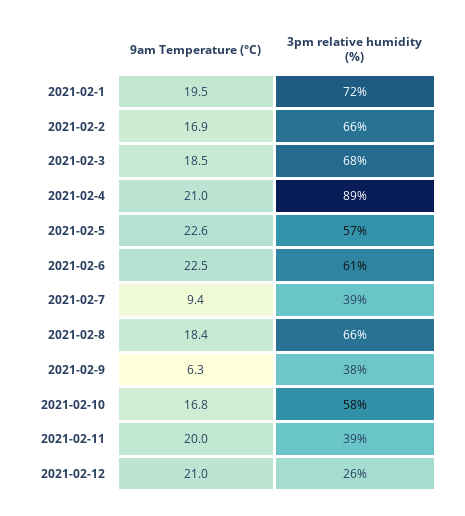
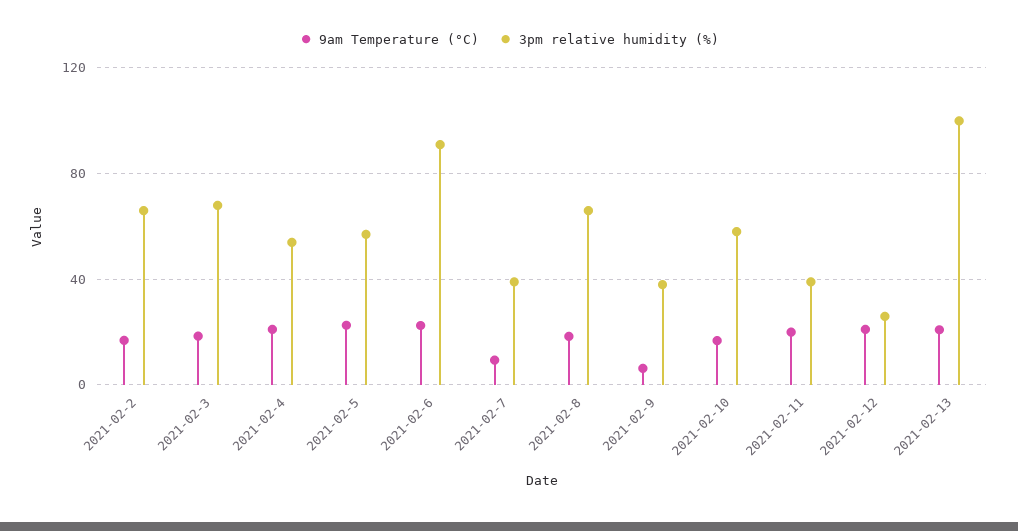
9am Temperature (°C), 2021-02-1: 19.5 -> none
3pm relative humidity (%), 2021-02-1: 72 -> none
3pm relative humidity (%), 2021-02-4: 89 -> 55
3pm relative humidity (%), 2021-02-6: 61 -> 90
9am Temperature (°C), 2021-02-13: none -> 20
3pm relative humidity (%), 2021-02-13: none -> 100

